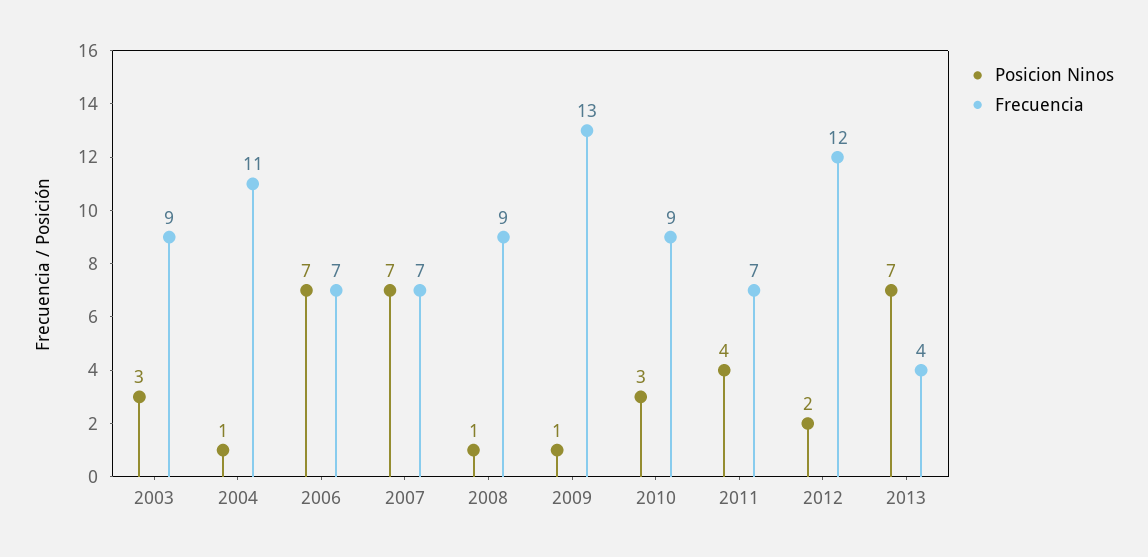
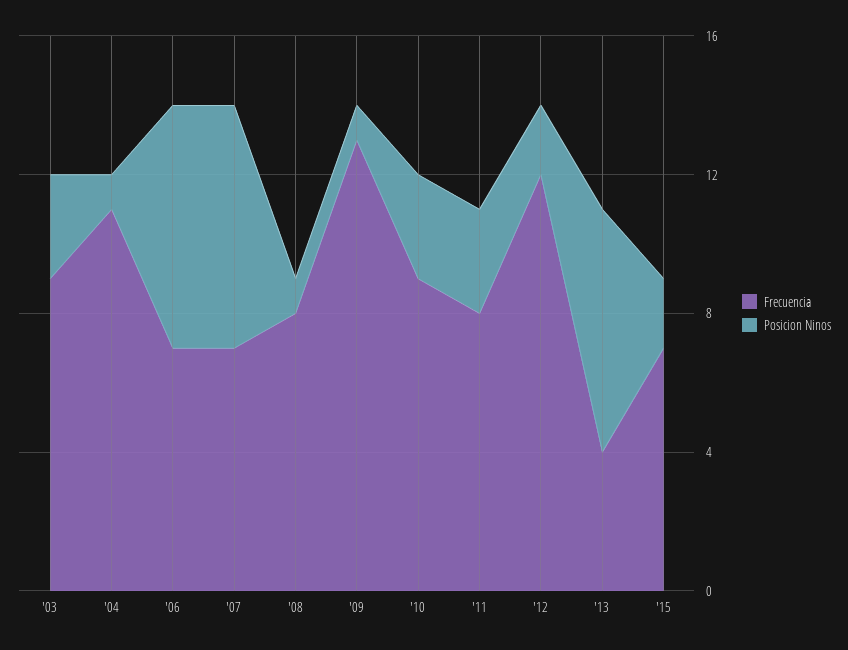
Frecuencia, 2008: 9 -> 8
Posicion Ninos, 2011: 4 -> 3
Frecuencia, 2011: 7 -> 8
Frecuencia, '15: none -> 7
Posicion Ninos, '15: none -> 2

